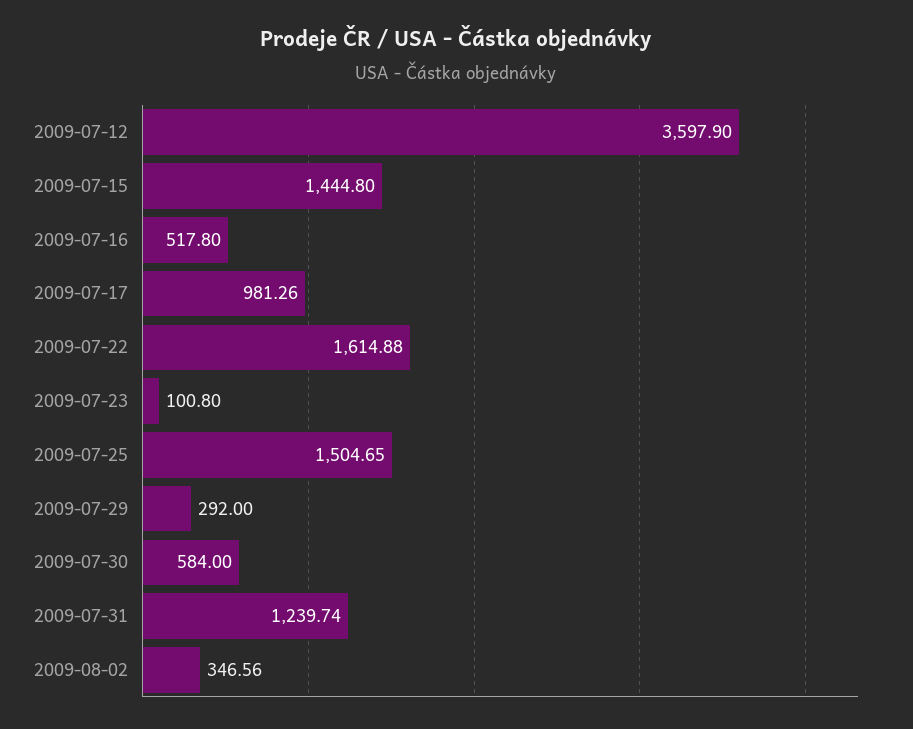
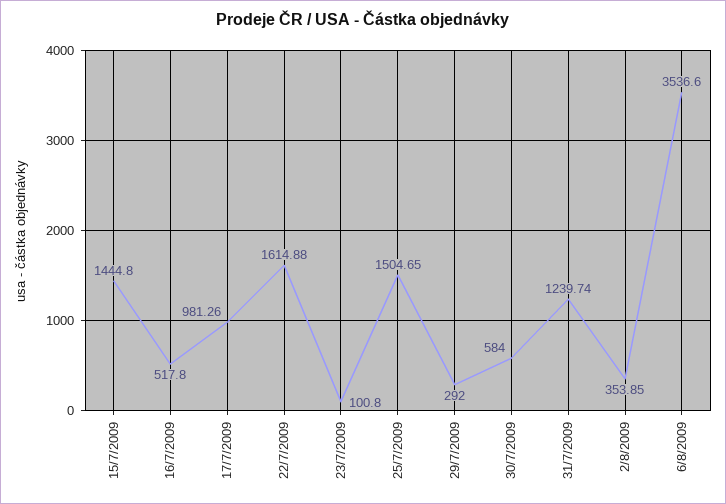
2009-07-12: 3597.9 -> none
2009-08-02: 346.56 -> 353.85
6/8/2009: none -> 3536.6

